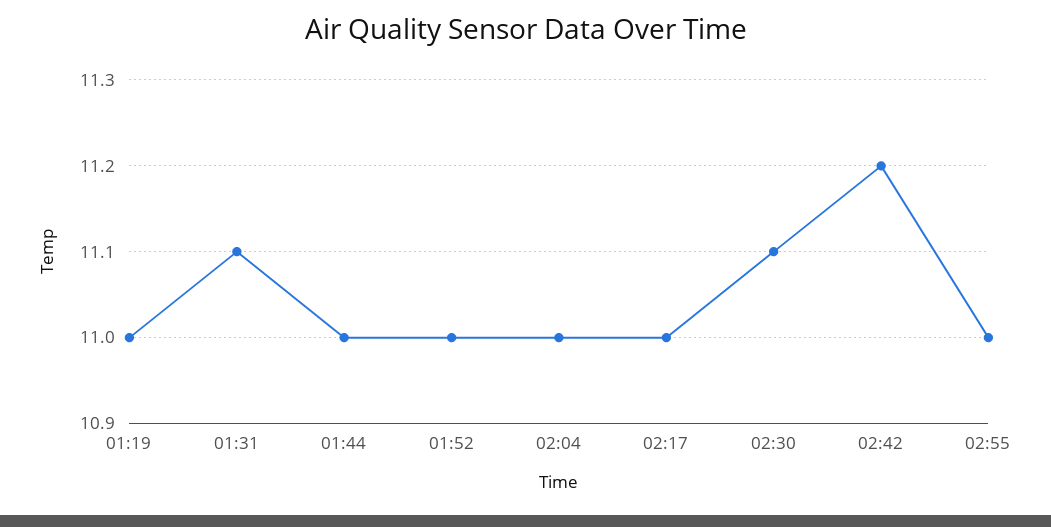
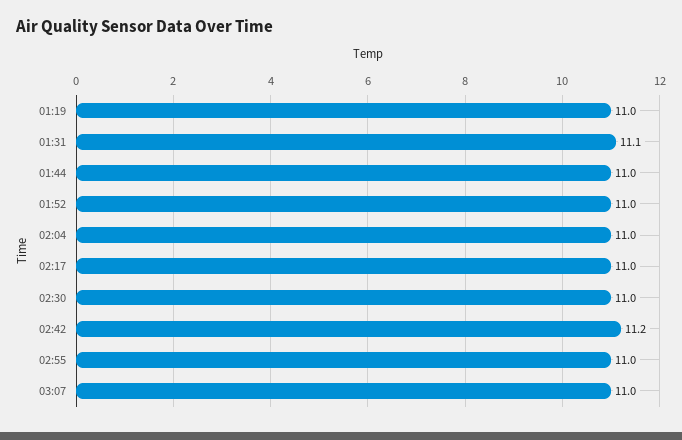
02:30: 11.1 -> 11
03:07: none -> 11

